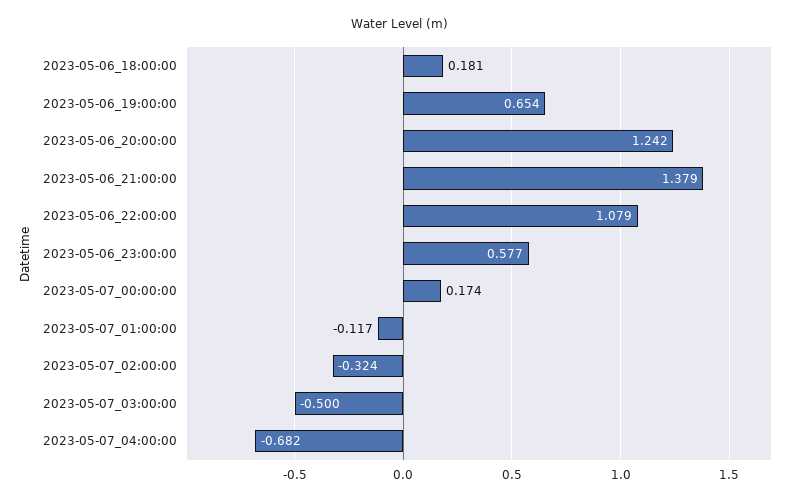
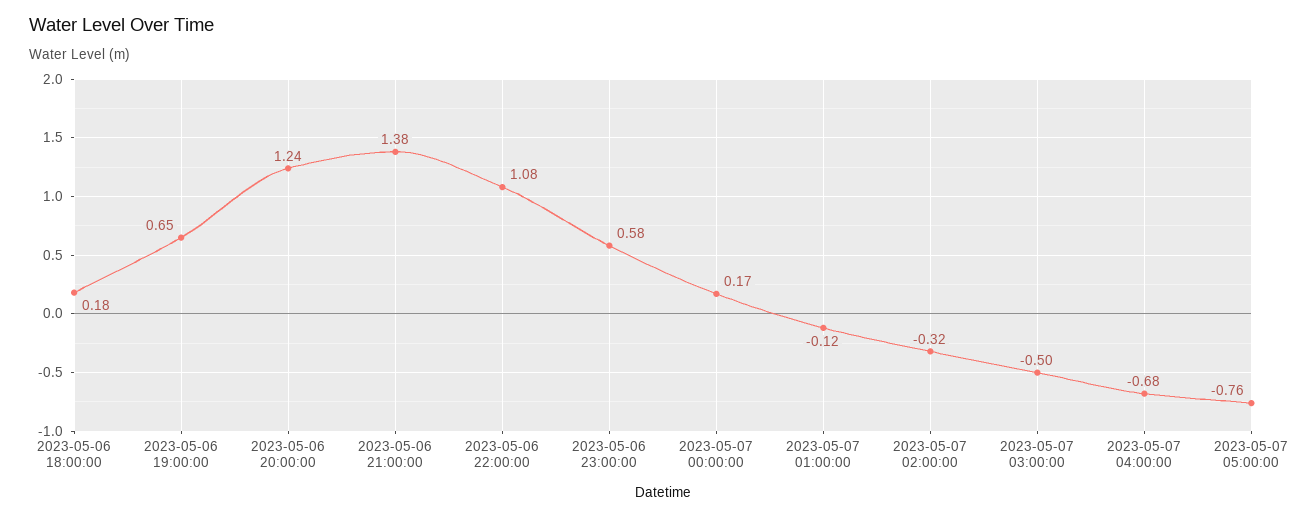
2023-05-07 05:00:00: none -> -0.76

